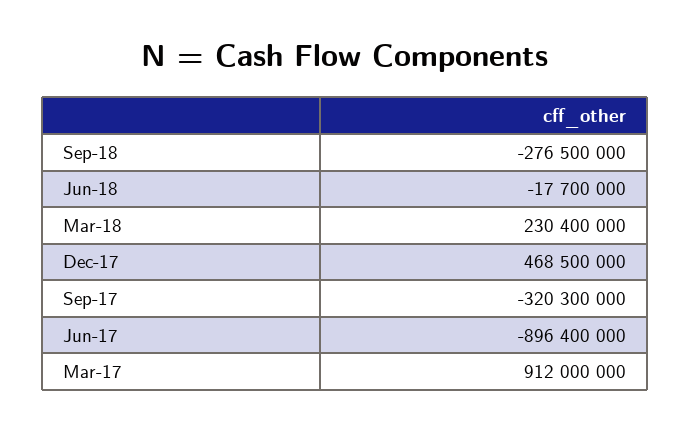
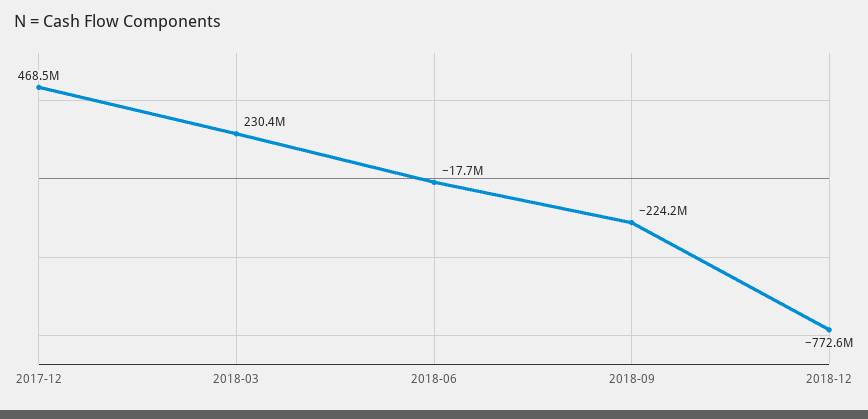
Sep-18: -276500000 -> -224200000
Sep-17: -320300000 -> none
Jun-17: -896400000 -> none
Mar-17: 912000000 -> none
2018-12: none -> -772600000

